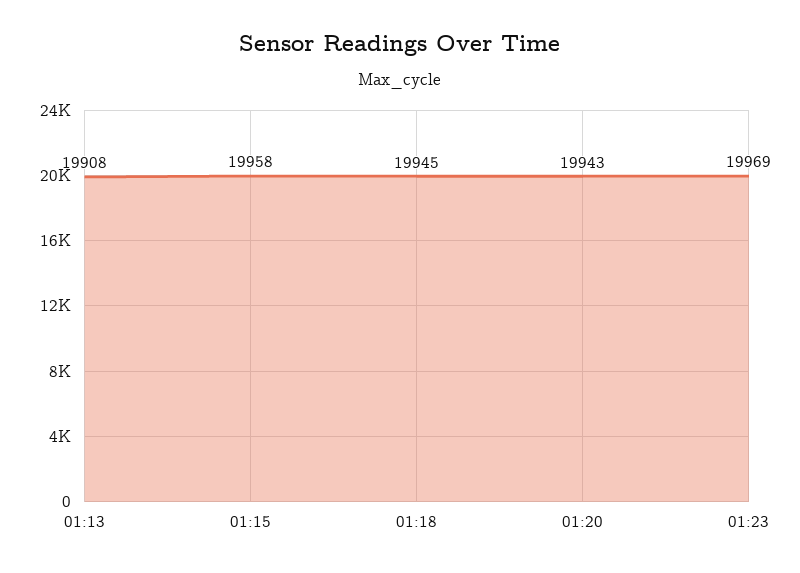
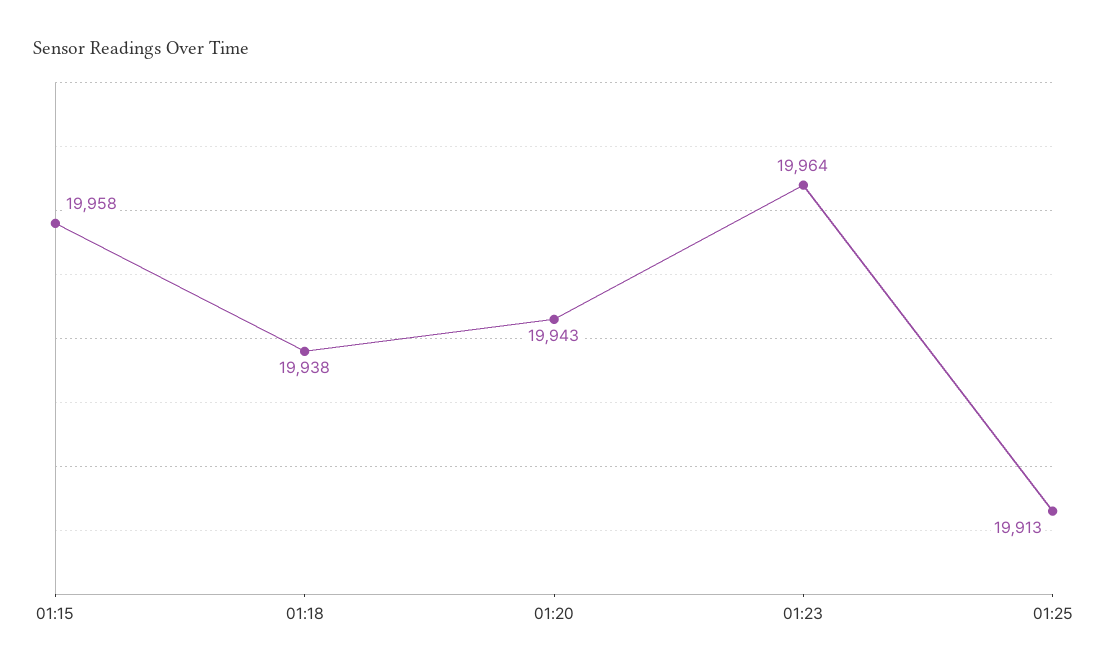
01:13: 19908 -> none
01:18: 19945 -> 19938
01:23: 19969 -> 19964
01:25: none -> 19913

